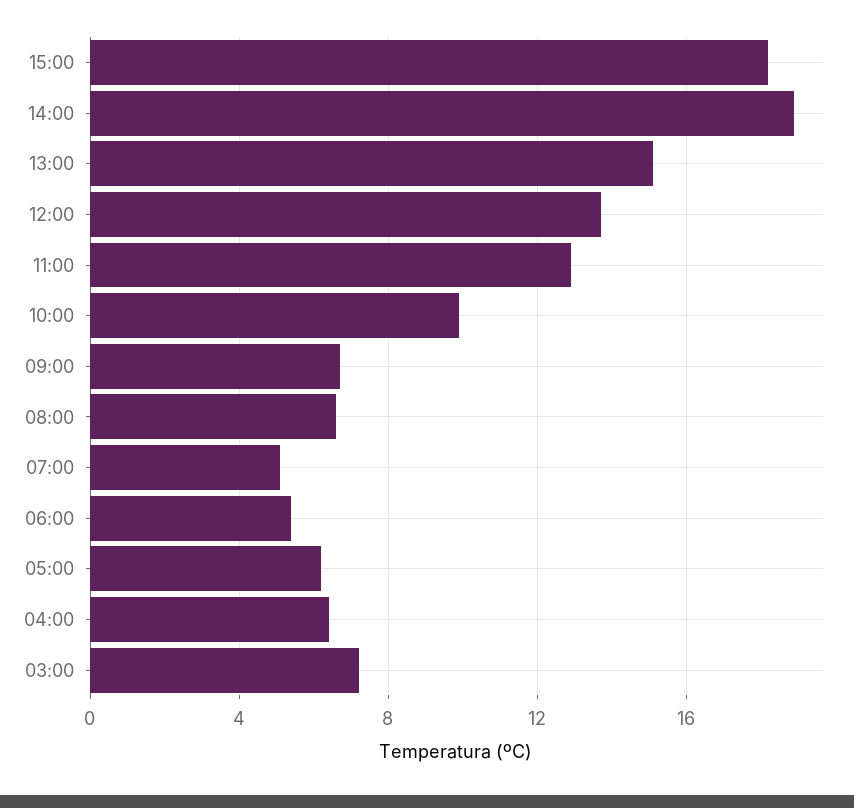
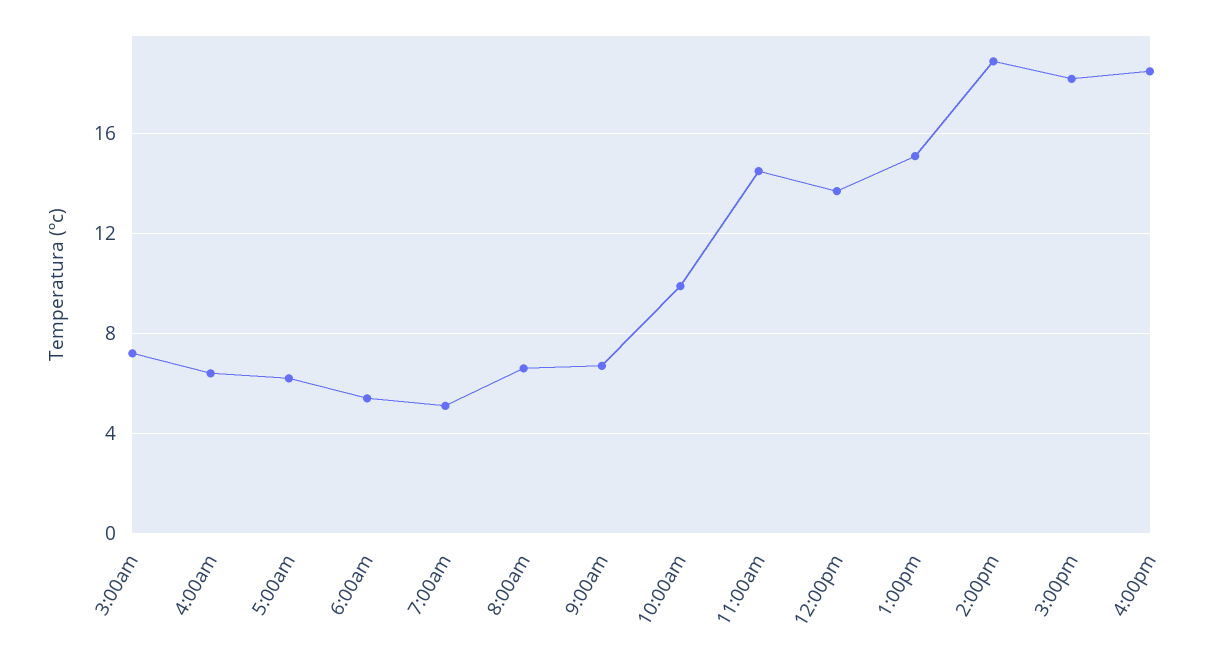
11:00: 13 -> 14.5
4:00pm: none -> 18.5

